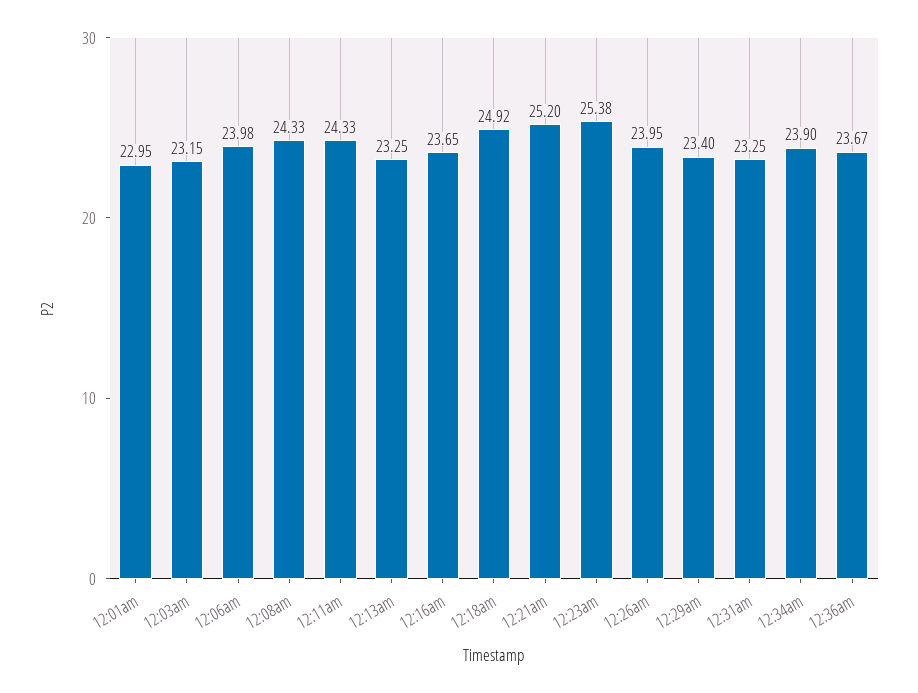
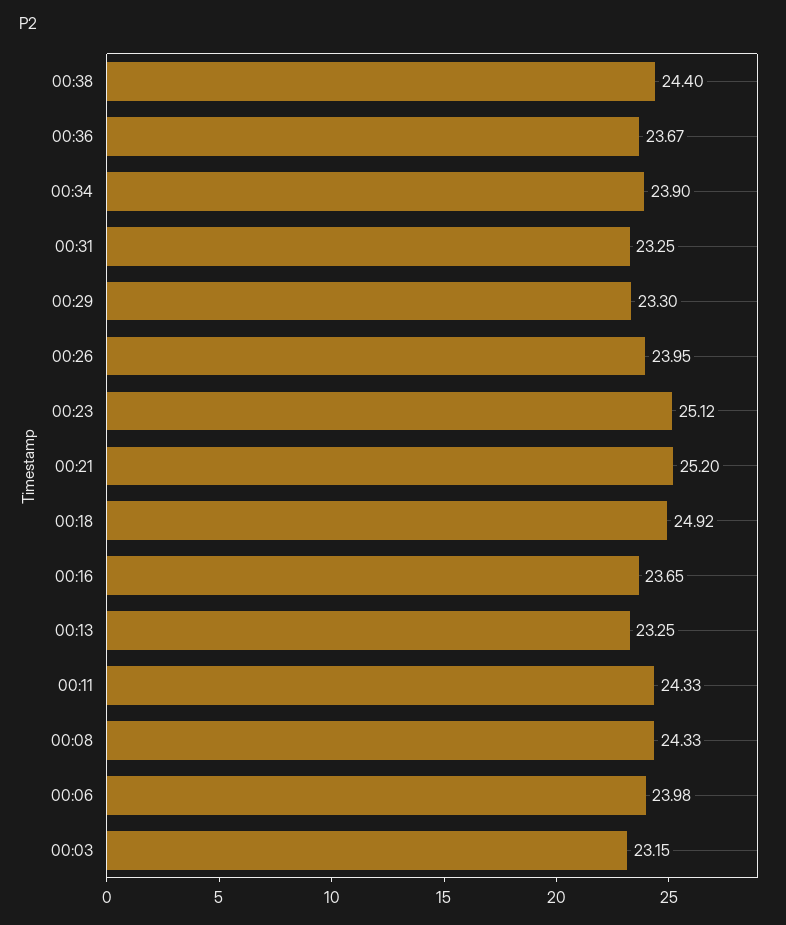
12:01am: 22.95 -> none
12:23am: 25.38 -> 25.12
12:29am: 23.4 -> 23.3
00:38: none -> 24.4

